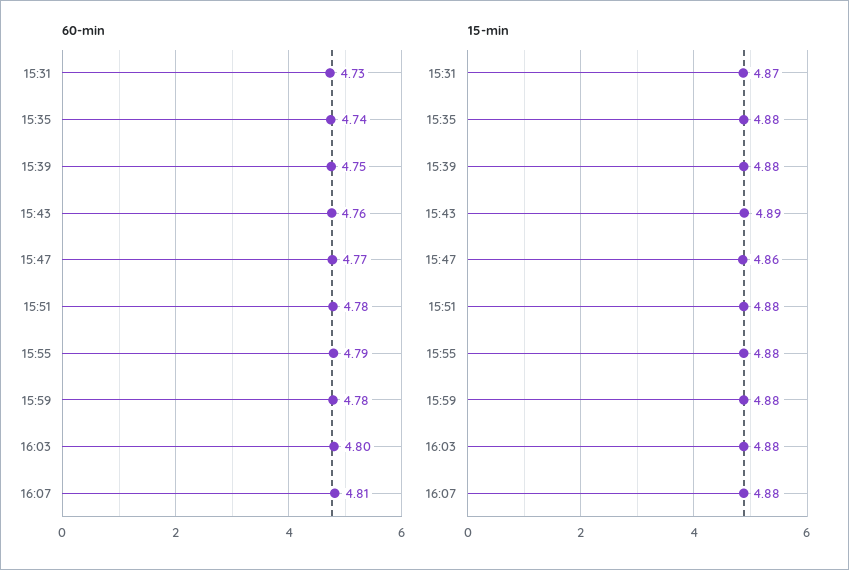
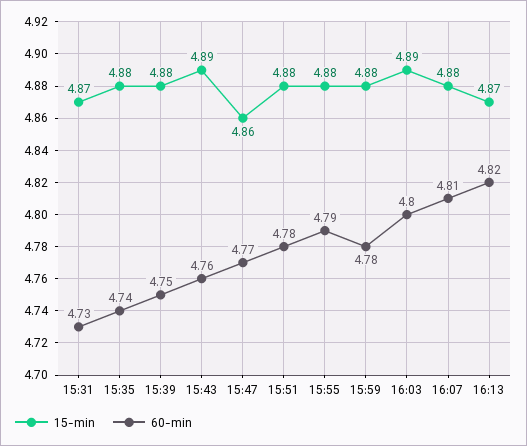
15-min, 16:03: 4.88 -> 4.89
15-min, 16:13: none -> 4.87
60-min, 16:13: none -> 4.82

